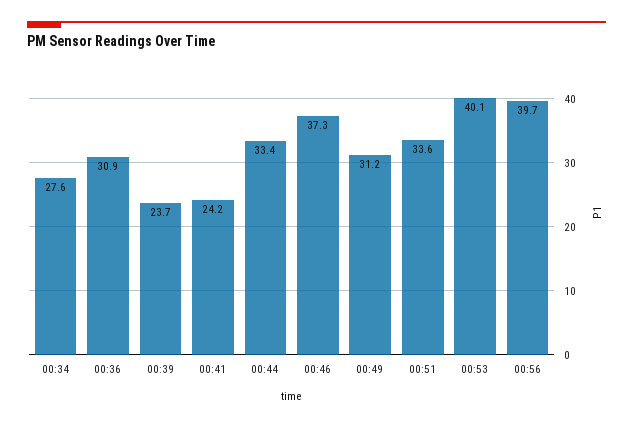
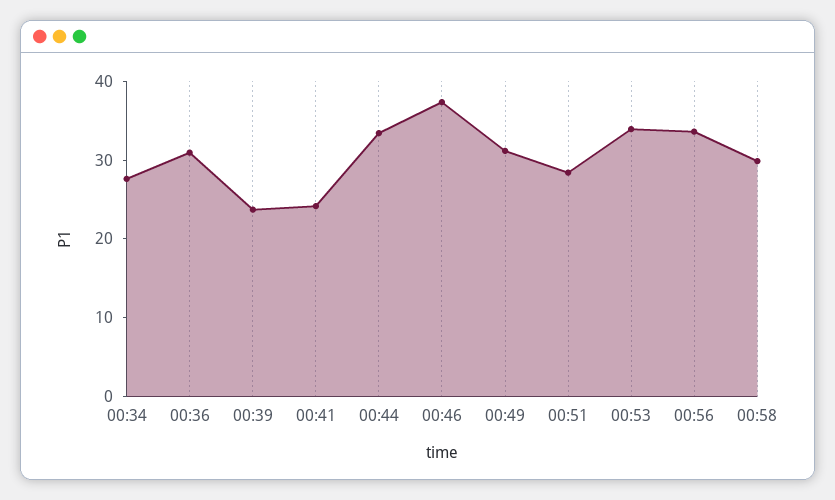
00:51: 33.6 -> 28
00:53: 40.1 -> 34
00:56: 39.7 -> 34
00:58: none -> 30

